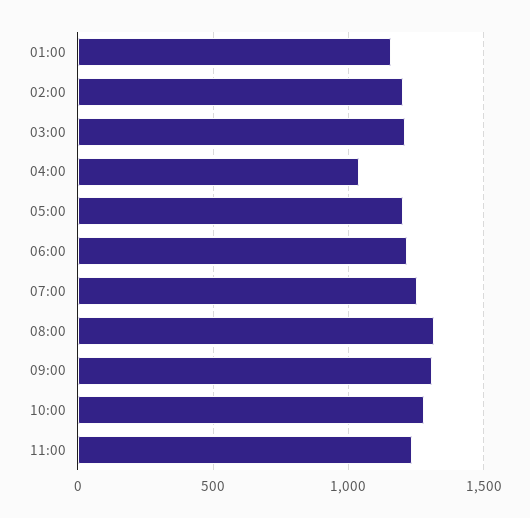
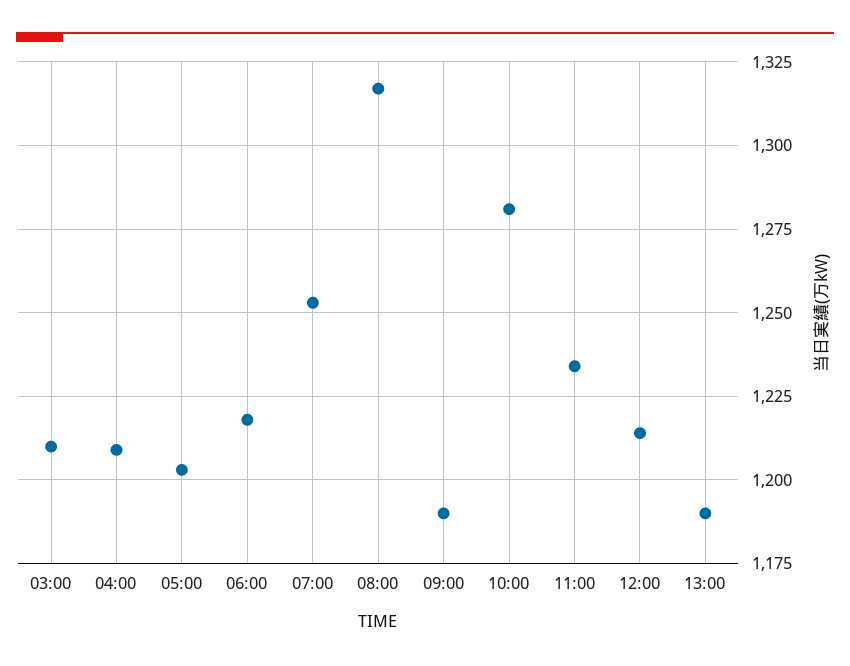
01:00: 1150 -> none
02:00: 1200 -> none
04:00: 1050 -> 1210
09:00: 1300 -> 1190
12:00: none -> 1215
13:00: none -> 1190

